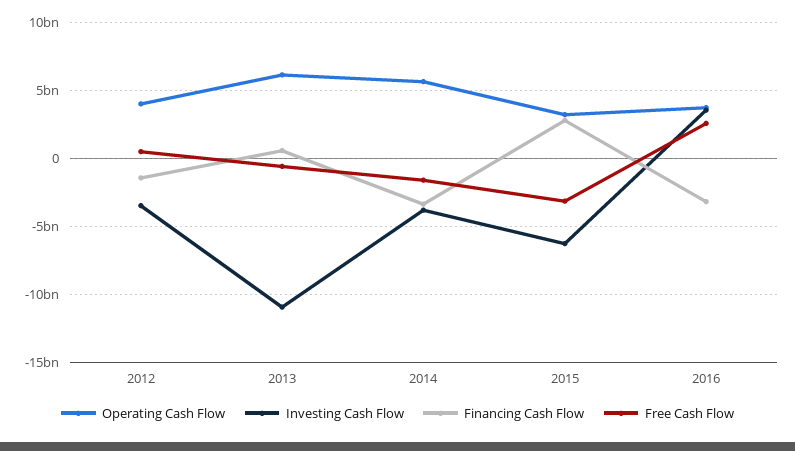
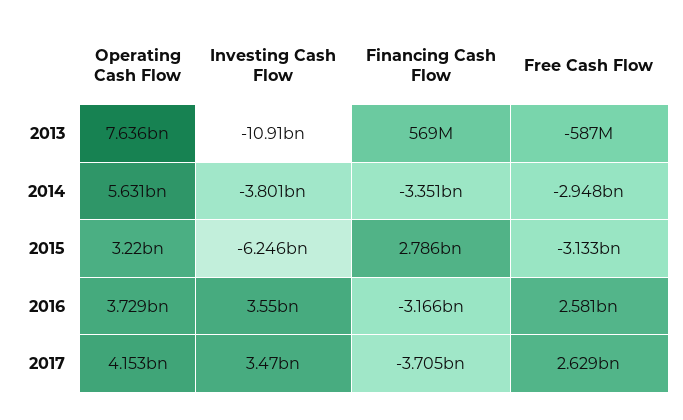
Operating Cash Flow, 2012: 4000000000 -> none
Investing Cash Flow, 2012: -3500000000 -> none
Financing Cash Flow, 2012: -1500000000 -> none
Free Cash Flow, 2012: 500000000 -> none
Operating Cash Flow, 2013: 6000000000 -> 7636000000
Free Cash Flow, 2014: -1500000000 -> -2948000000
Operating Cash Flow, 2017: none -> 4153000000
Investing Cash Flow, 2017: none -> 3470000000
Financing Cash Flow, 2017: none -> -3705000000
Free Cash Flow, 2017: none -> 2629000000

